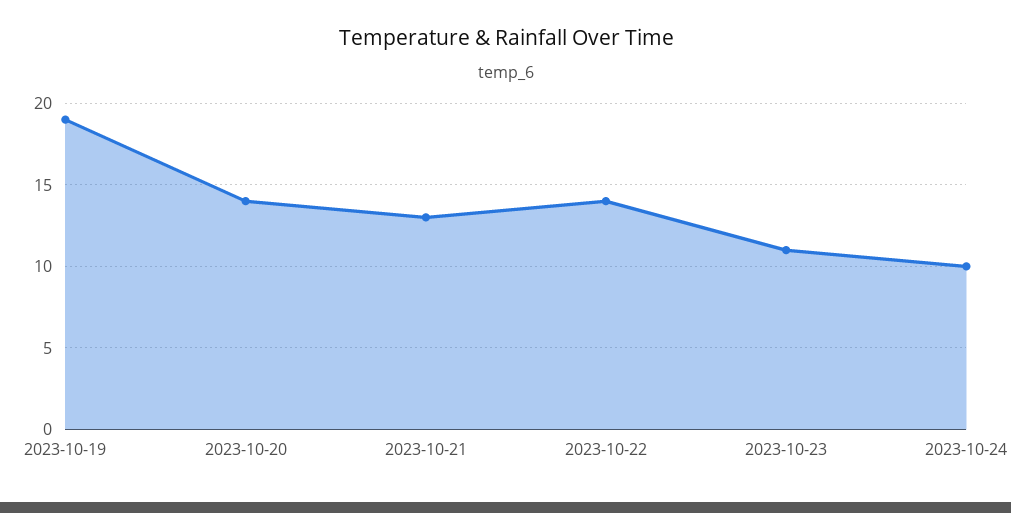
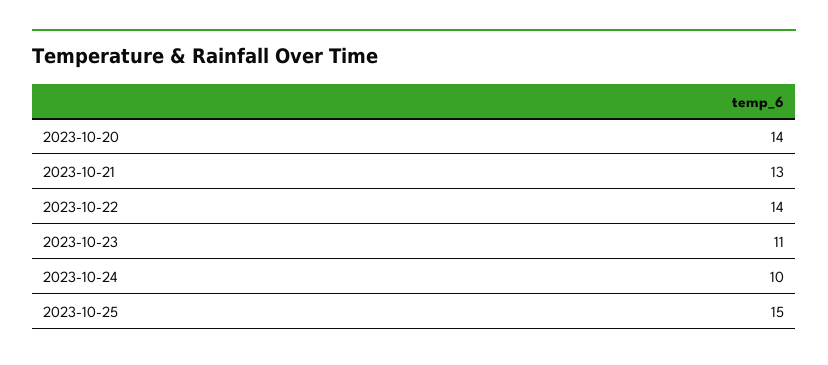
2023-10-19: 19 -> none
2023-10-25: none -> 15

